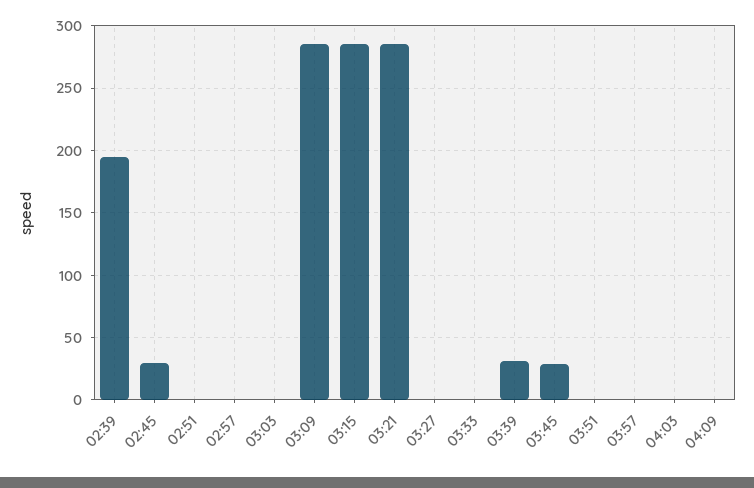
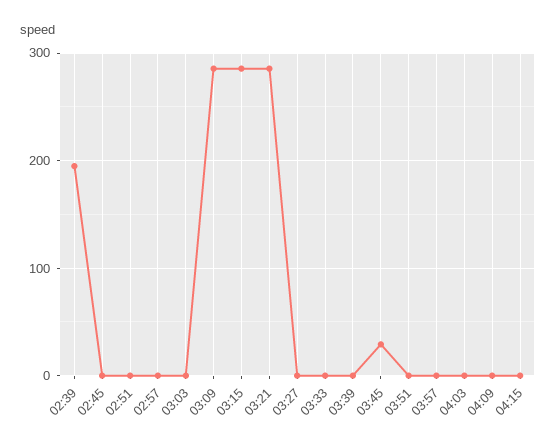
02:45: 30 -> 0
03:39: 30 -> 0
04:15: none -> 0

